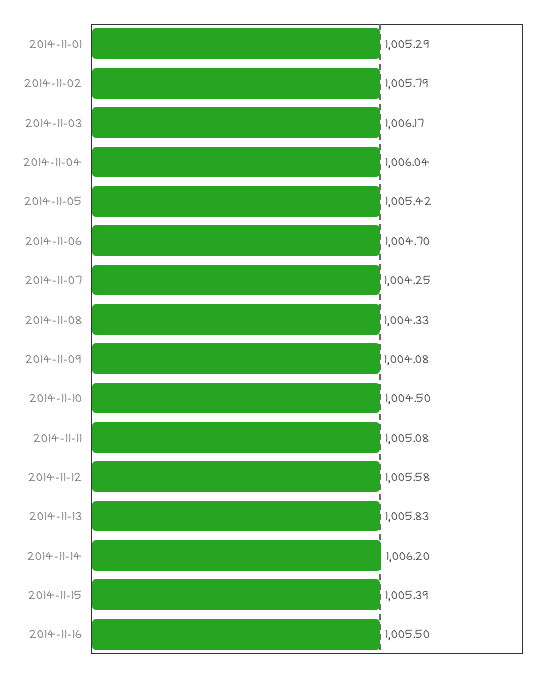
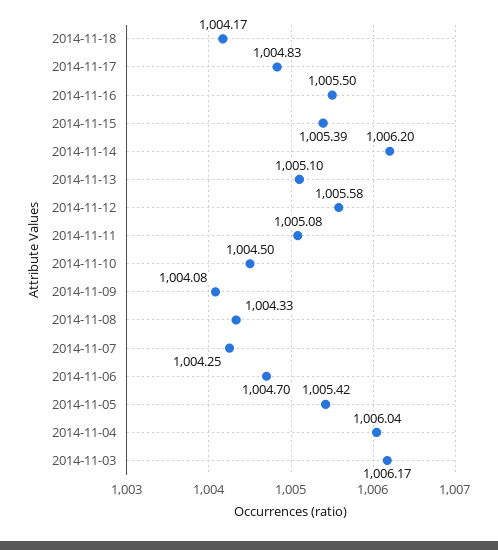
2014-11-01: 1005.29 -> none
2014-11-02: 1005.79 -> none
2014-11-13: 1005.83 -> 1005.1
2014-11-18: none -> 1004.17
2014-11-17: none -> 1004.83

